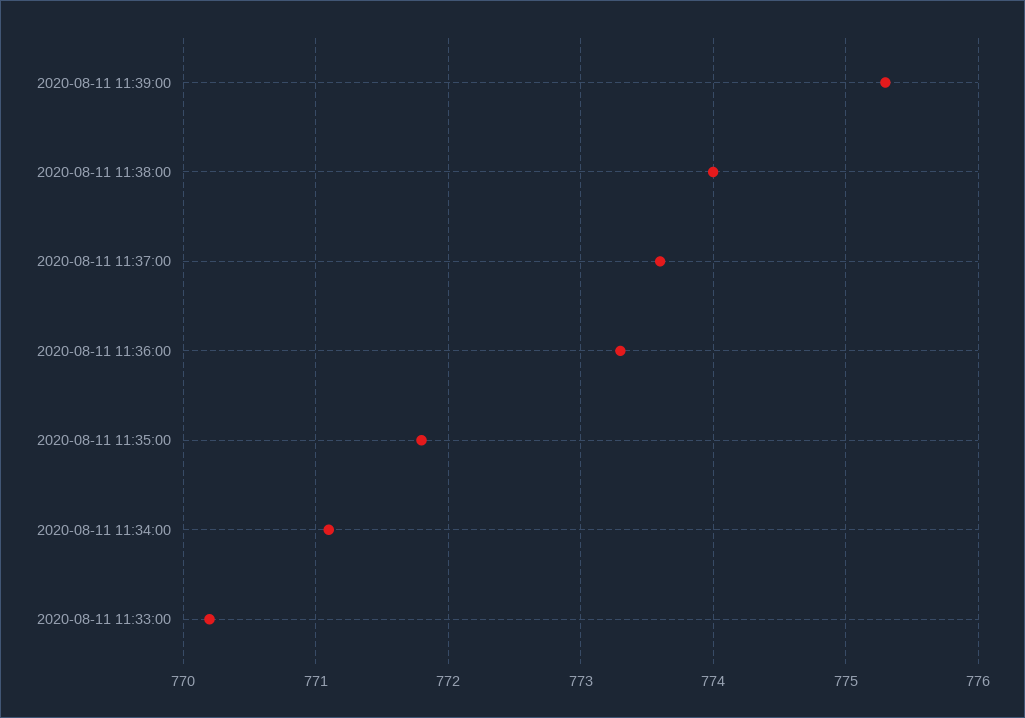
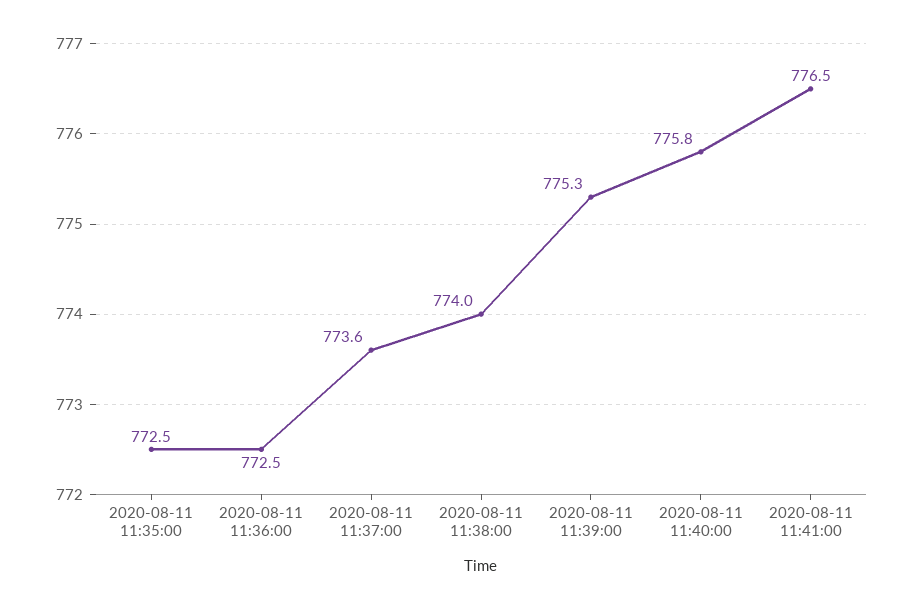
2020-08-11 11:36:00: 773.3 -> 772.5
2020-08-11 11:35:00: 771.8 -> 772.5
2020-08-11 11:34:00: 771.1 -> none
2020-08-11 11:33:00: 770.2 -> none
2020-08-11 11:40:00: none -> 775.8
2020-08-11 11:41:00: none -> 776.5

